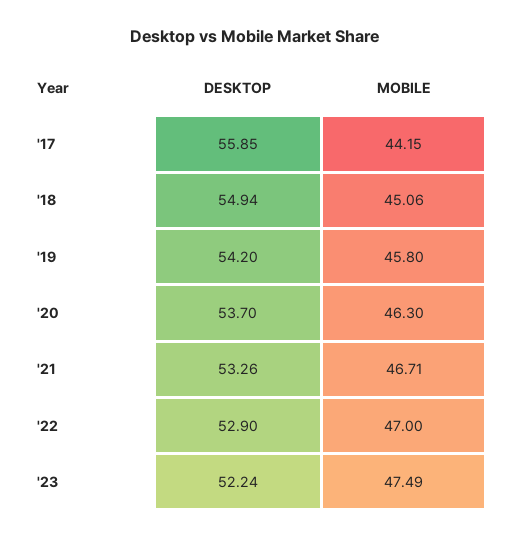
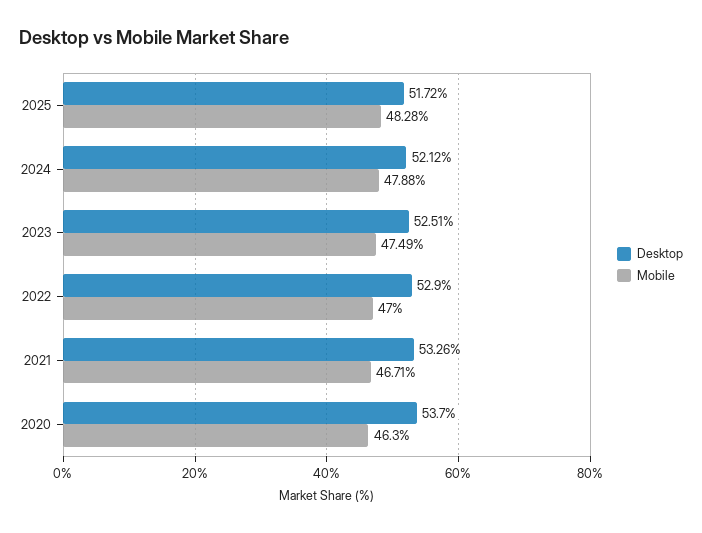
DESKTOP, '17: 55.85 -> none
MOBILE, '17: 44.15 -> none
DESKTOP, '18: 54.94 -> none
MOBILE, '18: 45.06 -> none
DESKTOP, '19: 54.2 -> none
MOBILE, '19: 45.8 -> none
DESKTOP, '23: 52.24 -> 52.51
DESKTOP, 2025: none -> 51.72
MOBILE, 2025: none -> 48.28
DESKTOP, 2024: none -> 52.12
MOBILE, 2024: none -> 47.88

